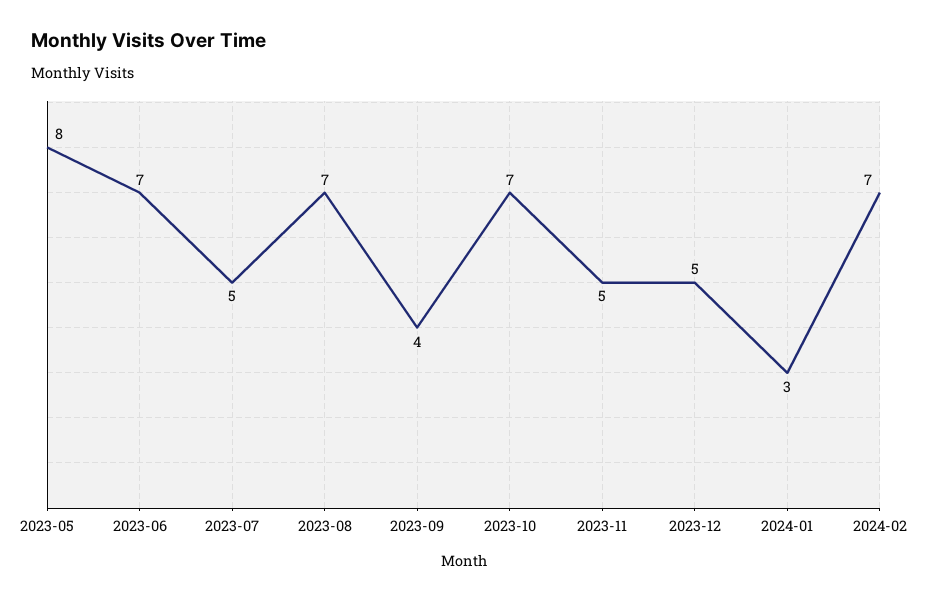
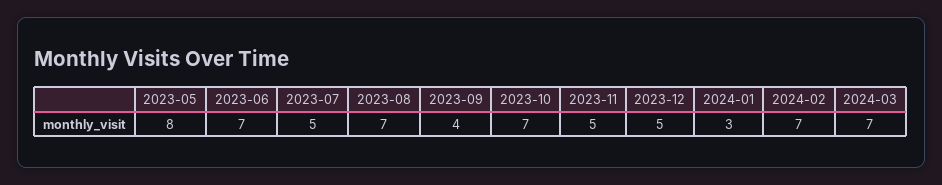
2024-03: none -> 7

